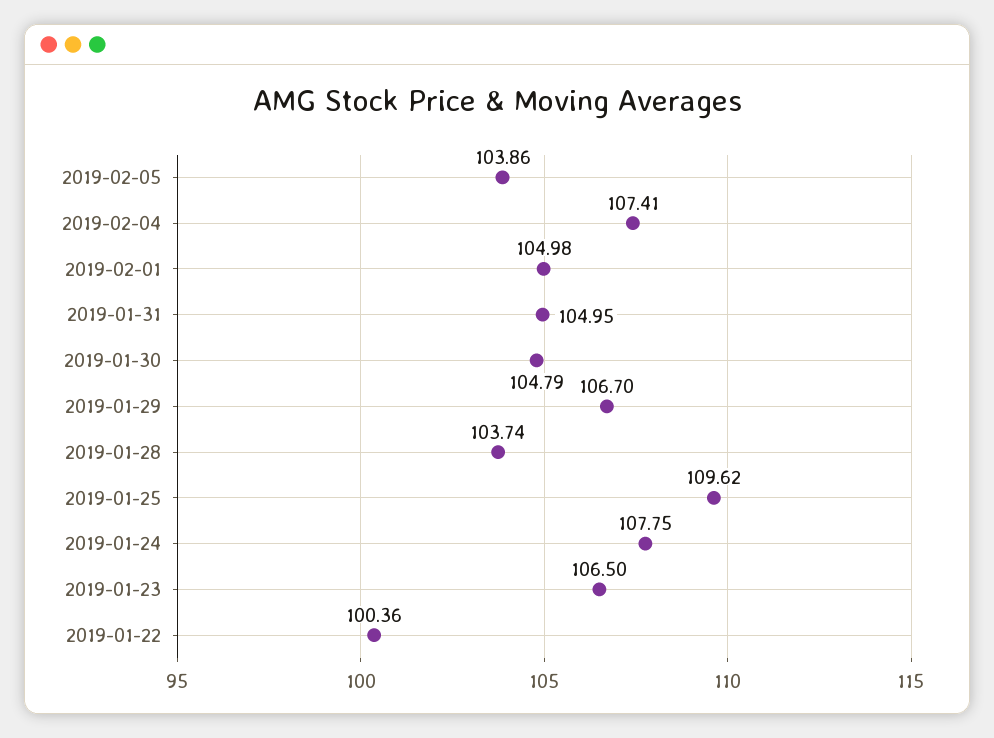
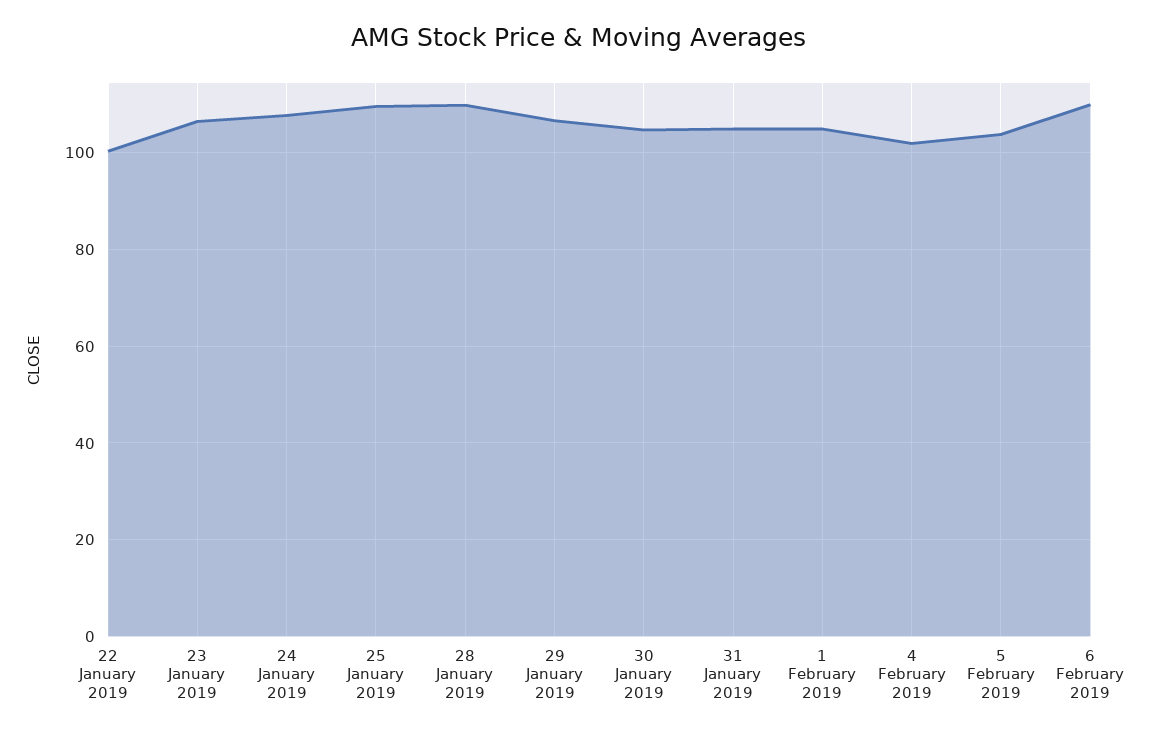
2019-02-04: 107.41 -> 102
2019-01-28: 103.74 -> 110
6 February 2019: none -> 110

